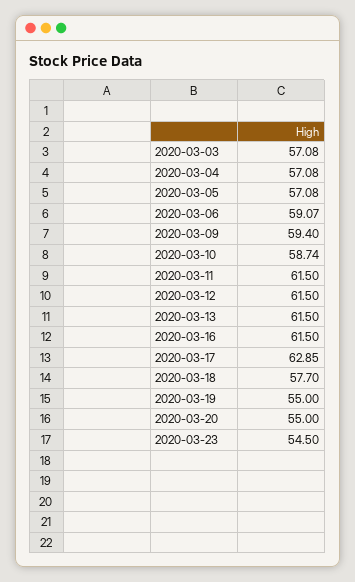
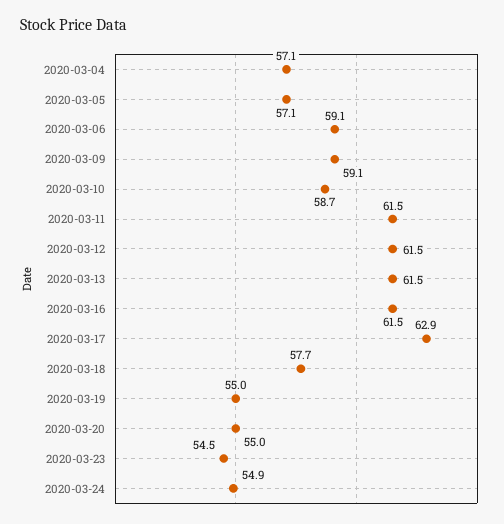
2020-03-03: 57.08 -> none
2020-03-09: 59.4 -> 59.1
2020-03-24: none -> 54.9

